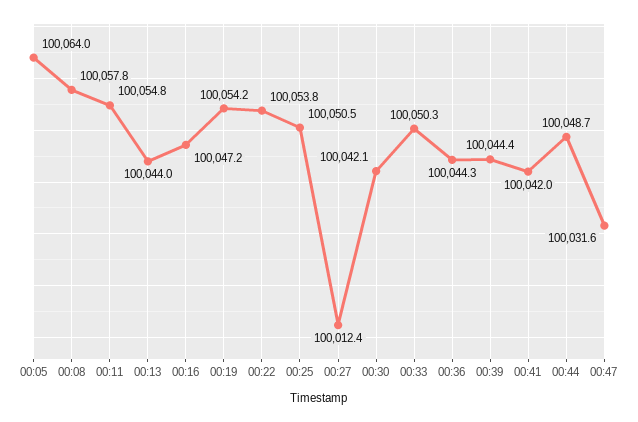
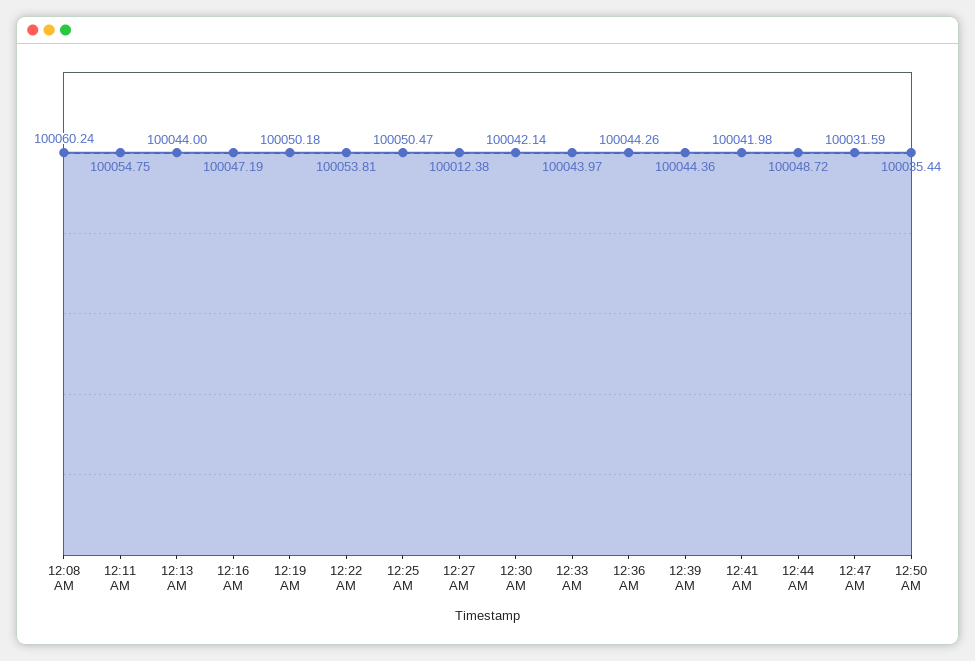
00:05: 100064 -> none
00:08: 100057.8 -> 100060.24
00:19: 100054.2 -> 100050.18
00:33: 100050.3 -> 100043.97
12:50 AM: none -> 100035.44

